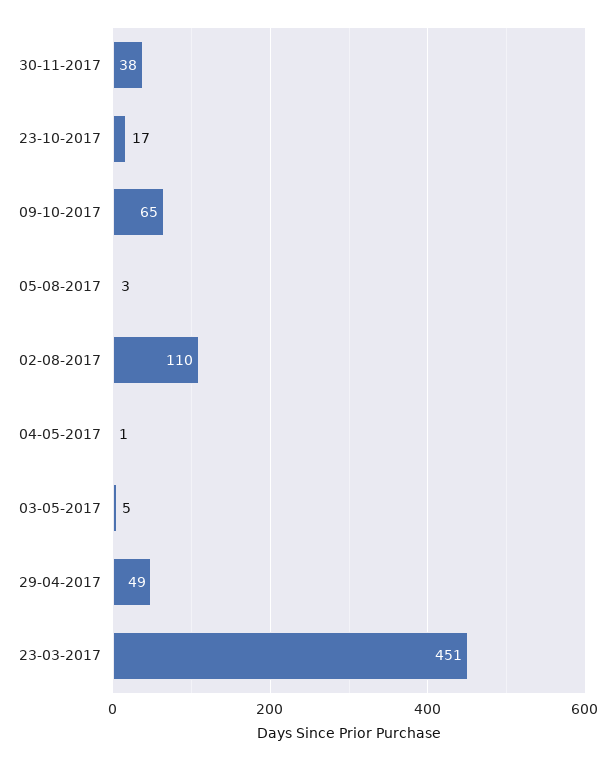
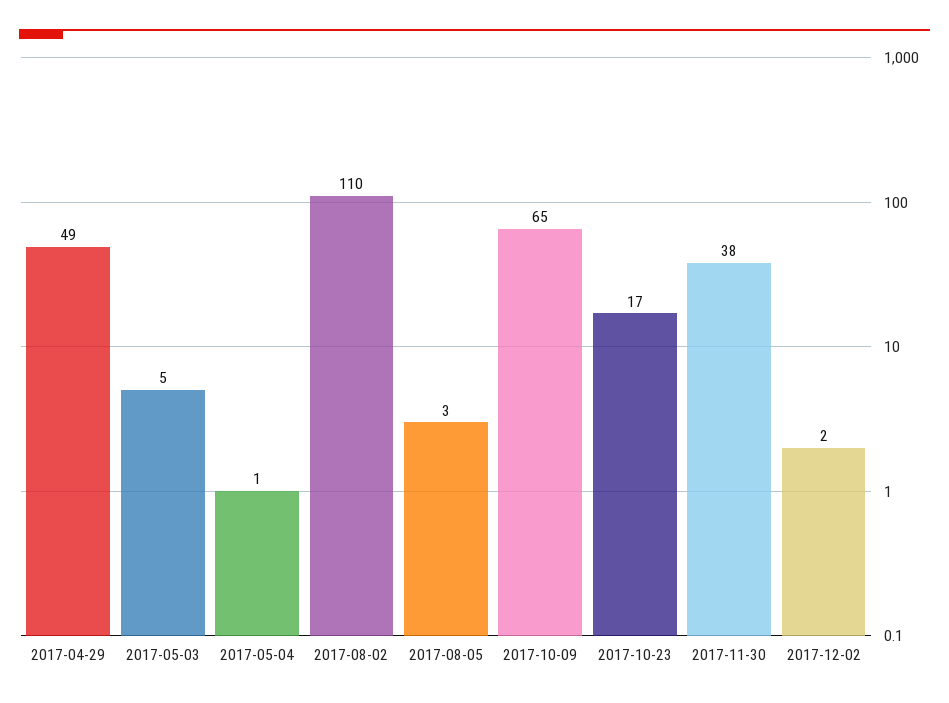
23-03-2017: 451 -> none
2017-12-02: none -> 2

